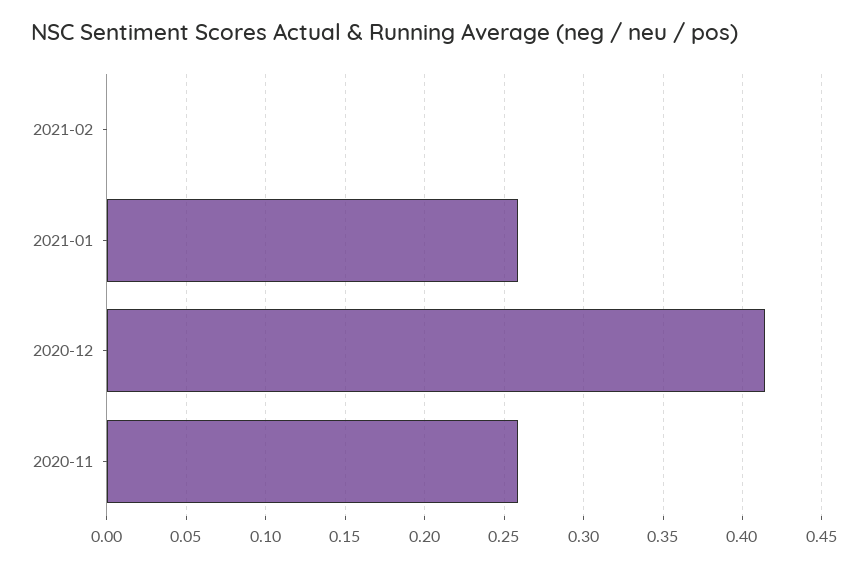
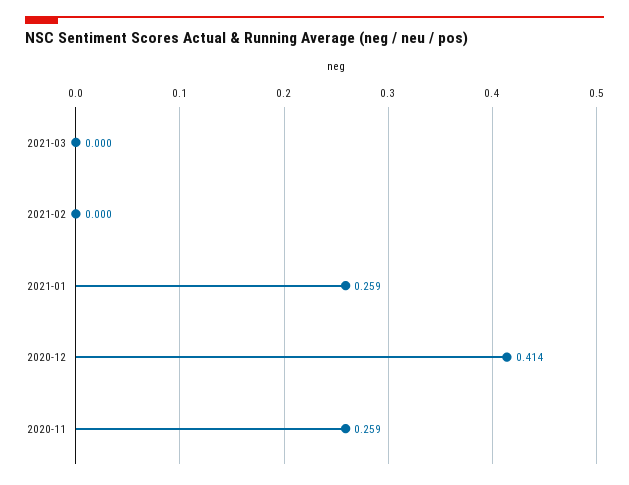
2021-03: none -> 0

